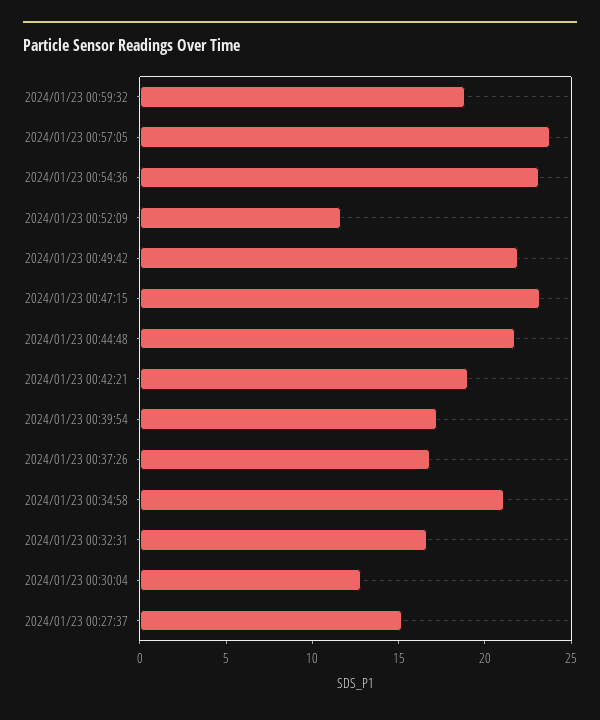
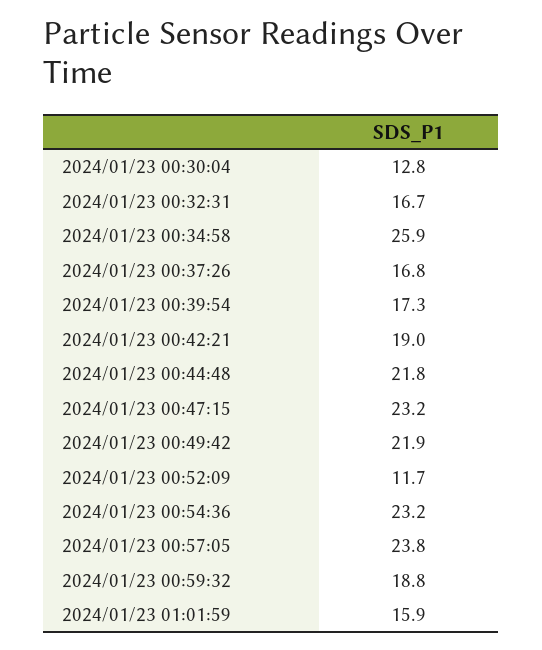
2024/01/23 00:34:58: 21 -> 25.9
2024/01/23 00:27:37: 15 -> none
2024/01/23 01:01:59: none -> 15.9

